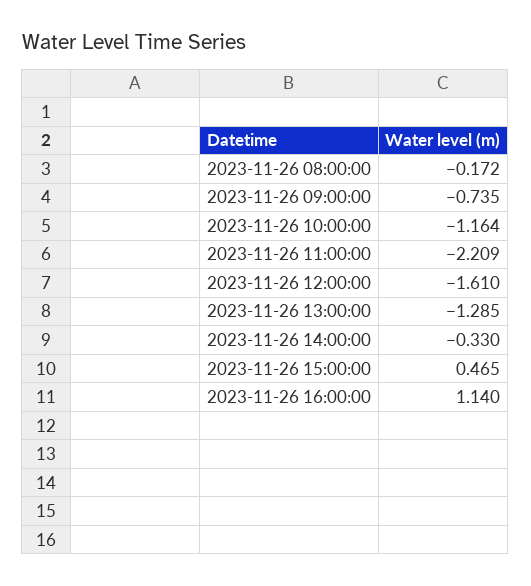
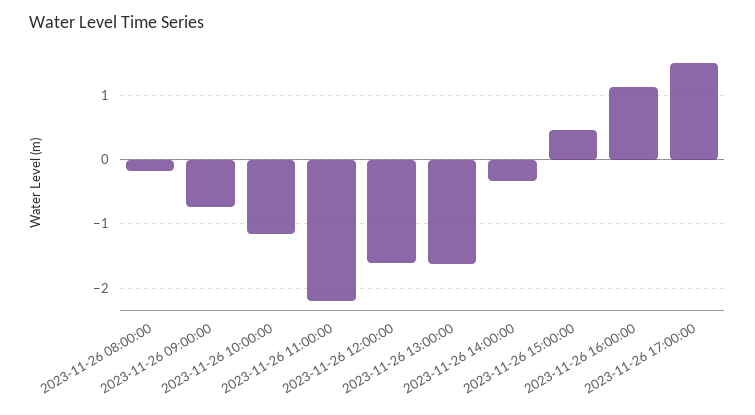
2023-11-26 13:00:00: -1.285 -> -1.6
2023-11-26 17:00:00: none -> 1.5

